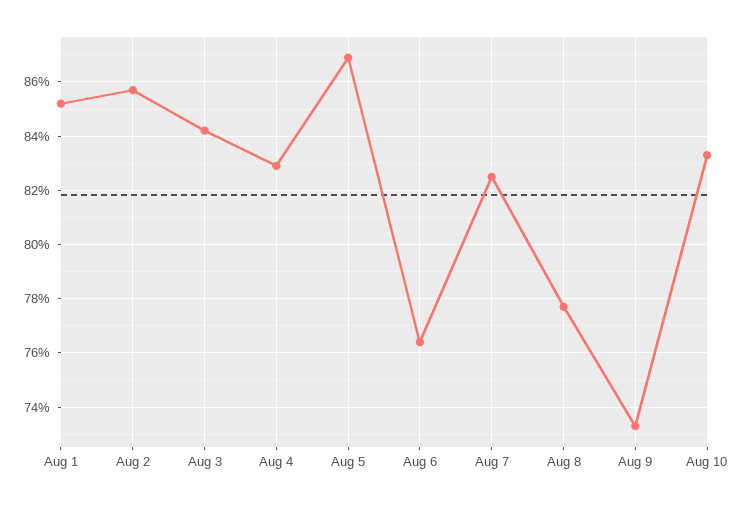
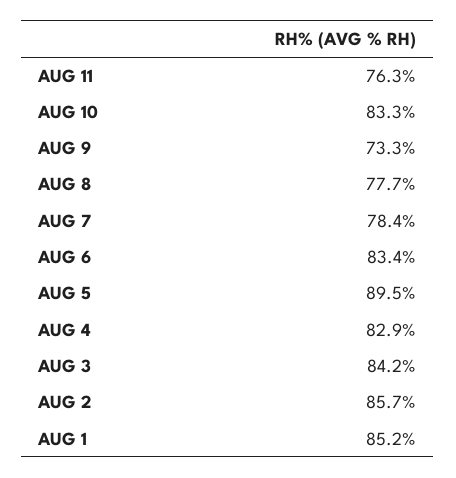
Aug 5: 87 -> 89.5
Aug 6: 76.5 -> 83.4
Aug 7: 82.5 -> 78.4
AUG 11: none -> 76.3

